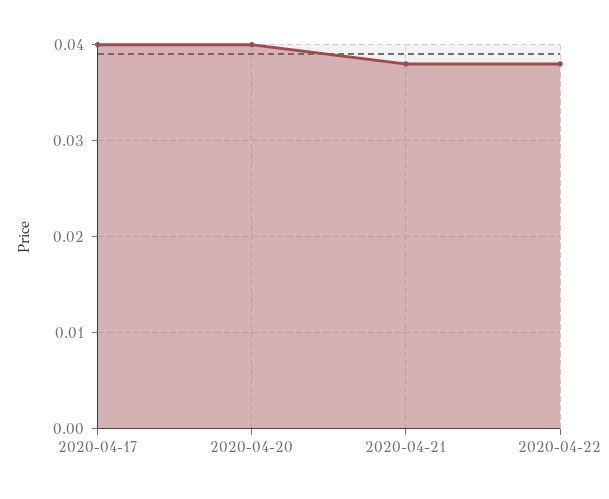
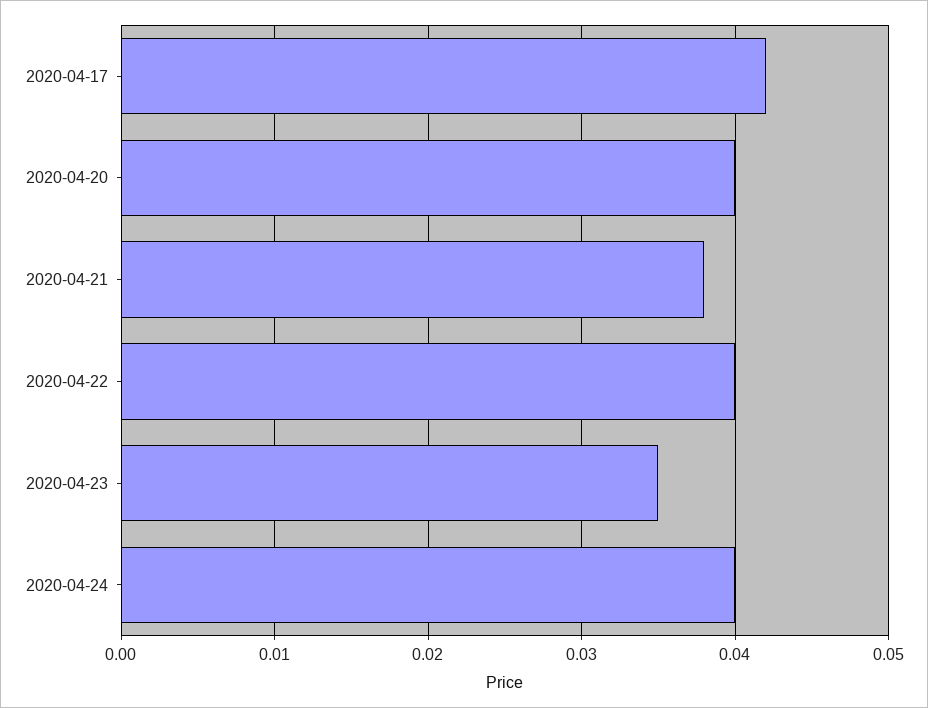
2020-04-17: 0.04 -> 0.042
2020-04-22: 0.038 -> 0.04
2020-04-23: none -> 0.035
2020-04-24: none -> 0.04

